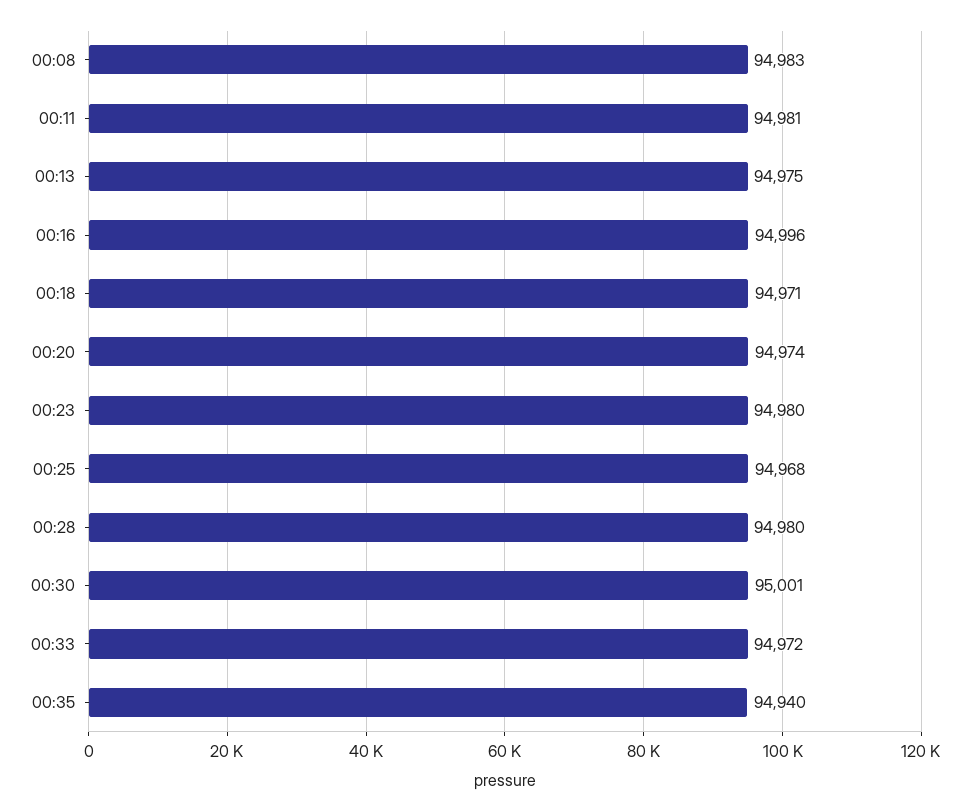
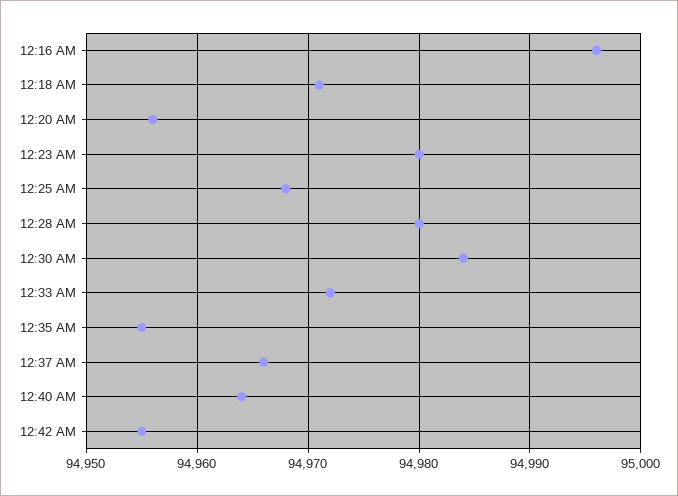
00:08: 94983 -> none
00:11: 94981 -> none
00:13: 94975 -> none
00:20: 94974 -> 94956
00:30: 95001 -> 94984
00:35: 94940 -> 94955
12:37 AM: none -> 94966
12:40 AM: none -> 94964
12:42 AM: none -> 94955

